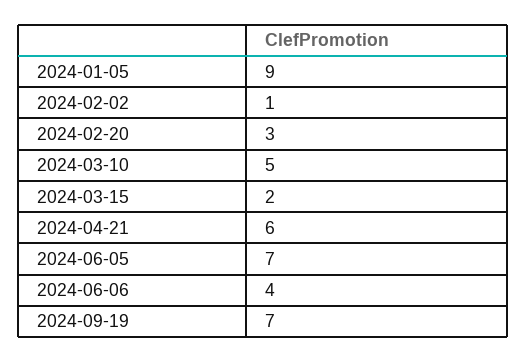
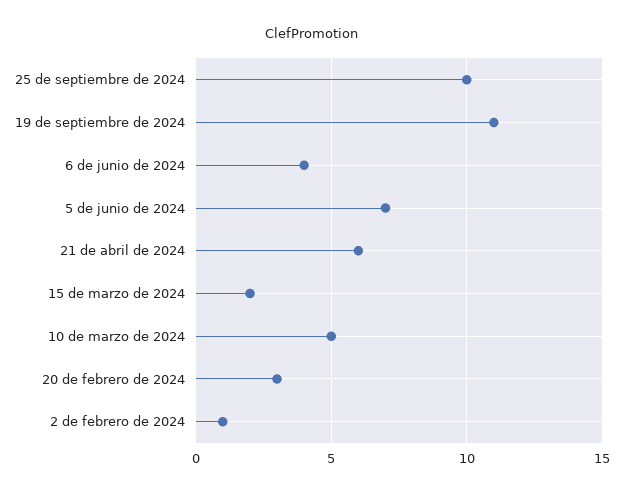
2024-01-05: 9 -> none
2024-09-19: 7 -> 11
25 de septiembre de 2024: none -> 10

